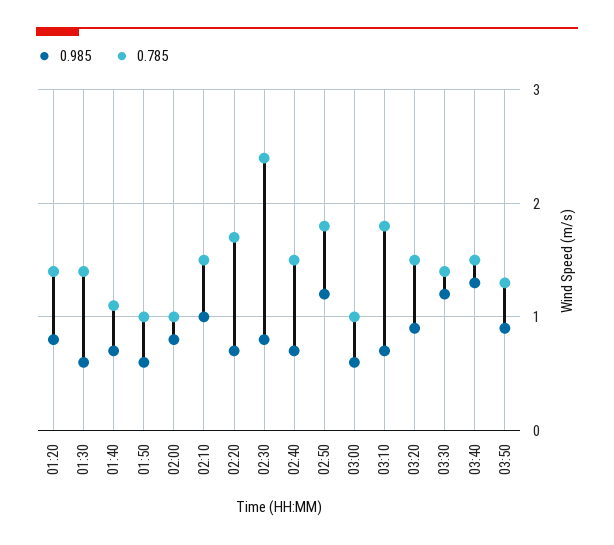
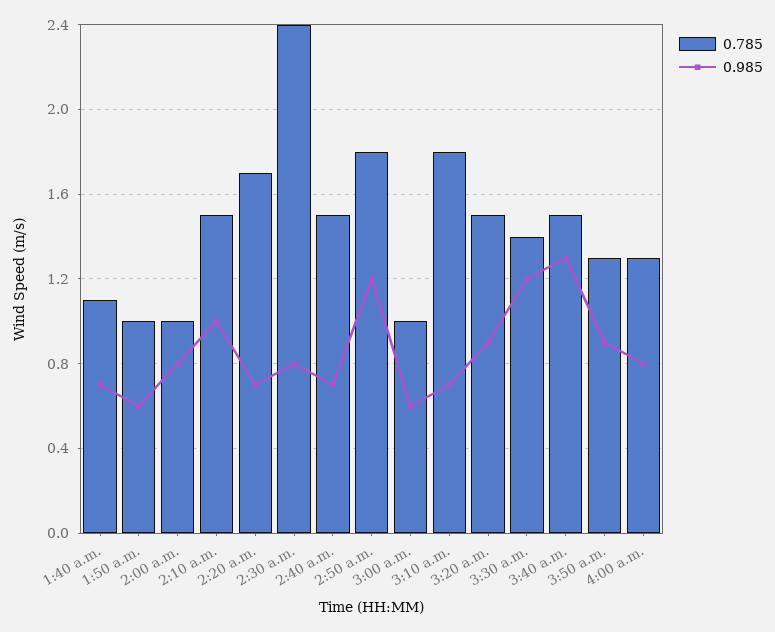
0.985, 01:20: 0.8 -> none
0.785, 01:20: 1.4 -> none
0.985, 01:30: 0.6 -> none
0.785, 01:30: 1.4 -> none
0.785, 4:00 a.m.: none -> 1.3
0.985, 4:00 a.m.: none -> 0.8

